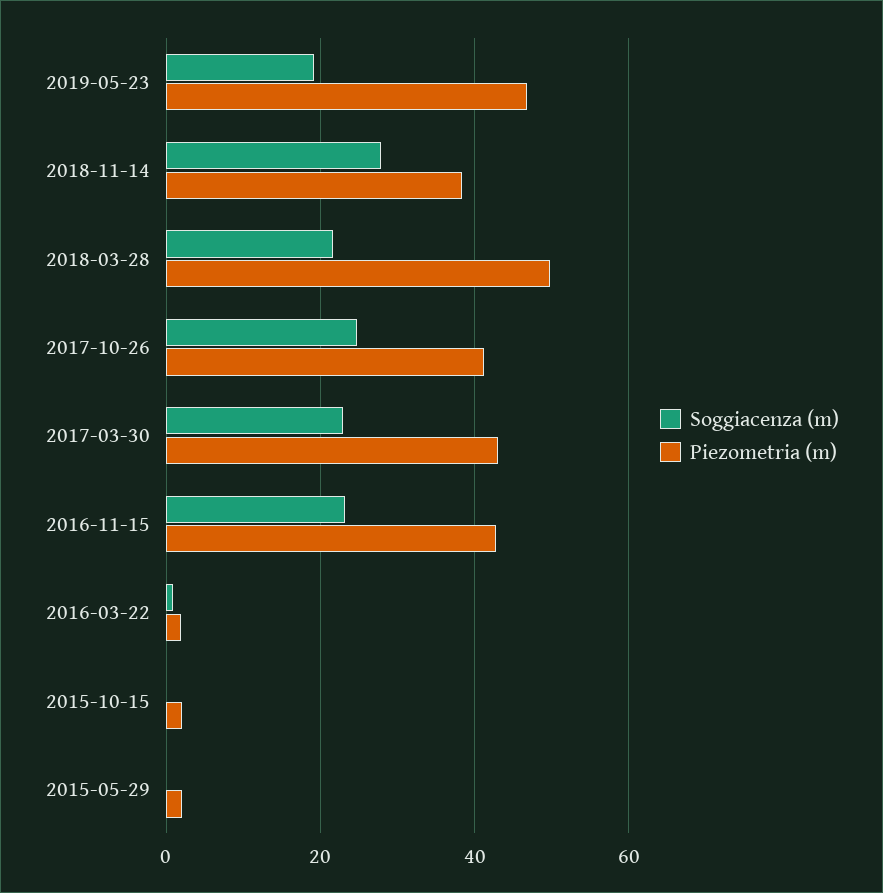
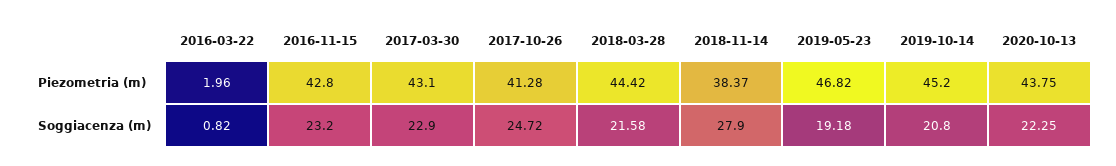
Piezometria (m), 2018-03-28: 50 -> 44.42
Soggiacenza (m), 2015-10-15: 0 -> none
Piezometria (m), 2015-10-15: 2 -> none
Soggiacenza (m), 2015-05-29: 0 -> none
Piezometria (m), 2015-05-29: 2 -> none
Piezometria (m), 2019-10-14: none -> 45.2
Piezometria (m), 2020-10-13: none -> 43.75
Soggiacenza (m), 2019-10-14: none -> 20.8
Soggiacenza (m), 2020-10-13: none -> 22.25

